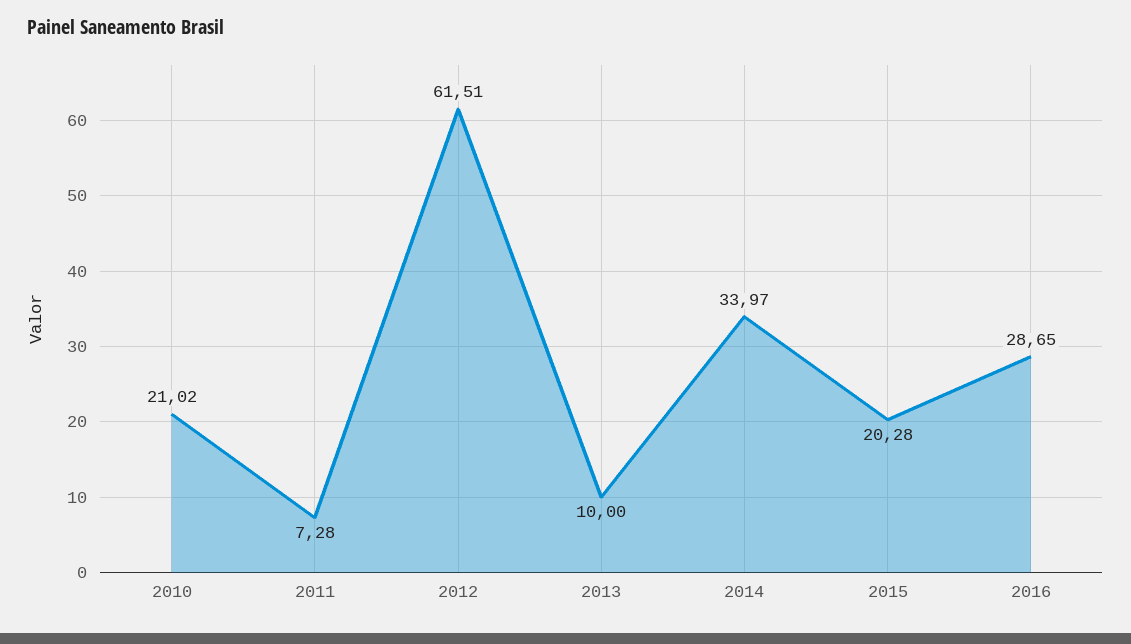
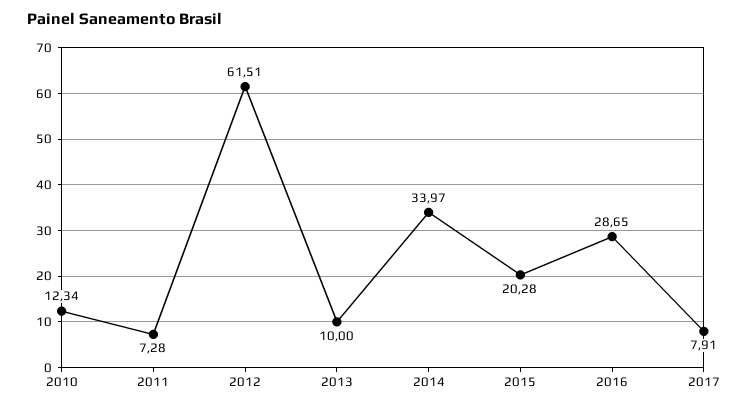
2010: 21.02 -> 12.34
2017: none -> 7.91

